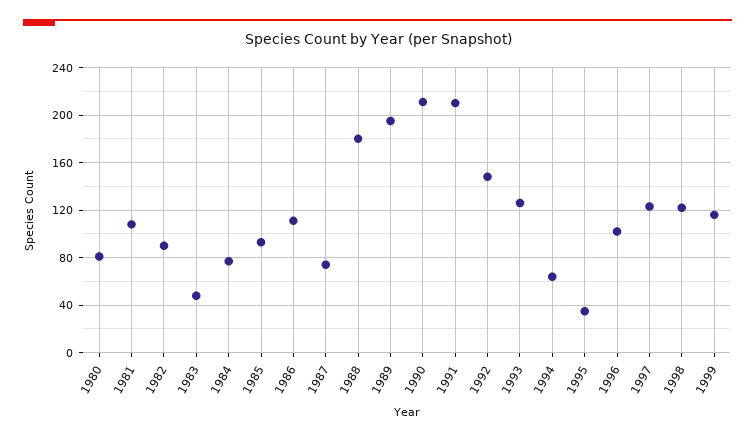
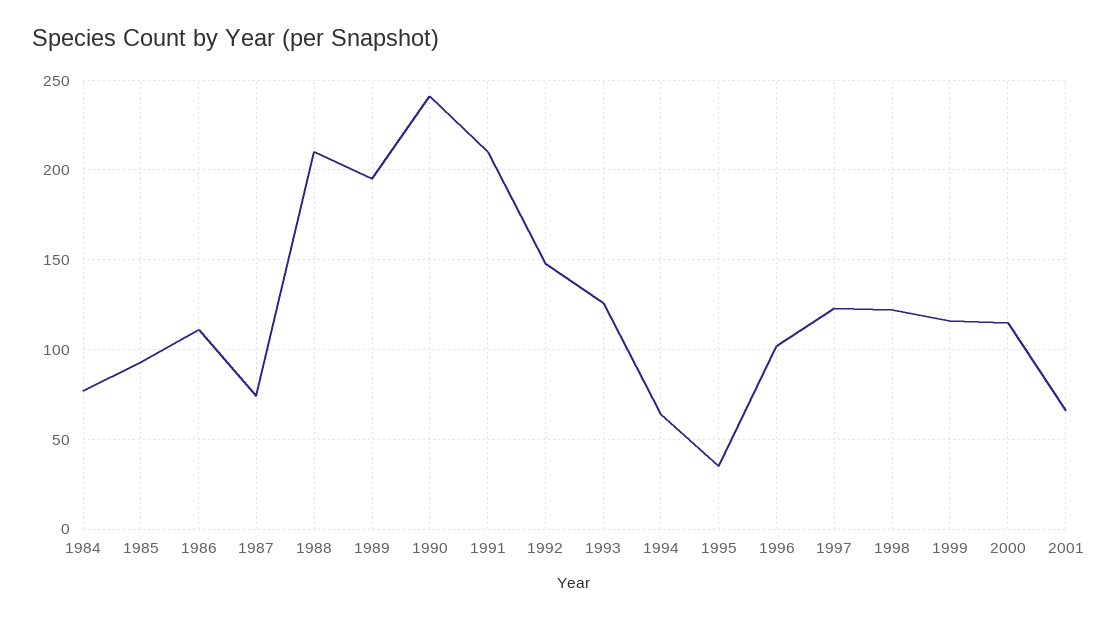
1980: 80 -> none
1981: 110 -> none
1982: 90 -> none
1983: 50 -> none
1988: 180 -> 210
1990: 210 -> 240
2000: none -> 115
2001: none -> 65

